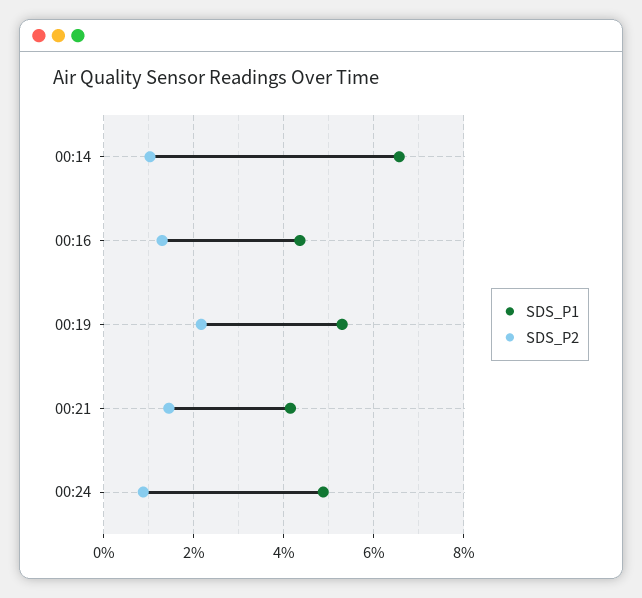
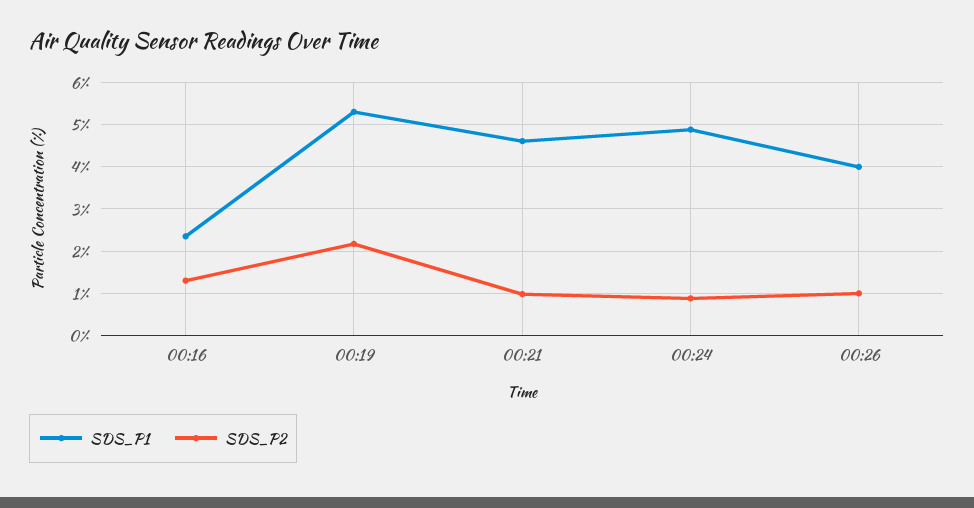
SDS_P1, 00:14: 6.6 -> none
SDS_P2, 00:14: 1 -> none
SDS_P1, 00:16: 4.4 -> 2.4
SDS_P1, 00:21: 4.2 -> 4.6
SDS_P2, 00:21: 1.4 -> 1
SDS_P1, 00:26: none -> 4
SDS_P2, 00:26: none -> 1

